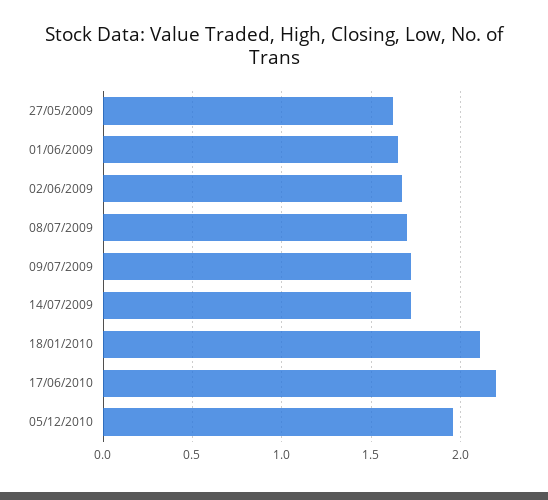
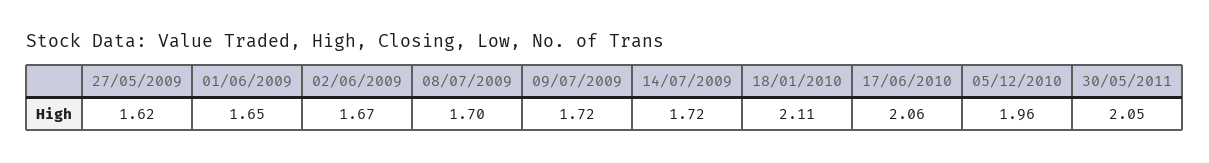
17/06/2010: 2.2 -> 2.06
30/05/2011: none -> 2.05

